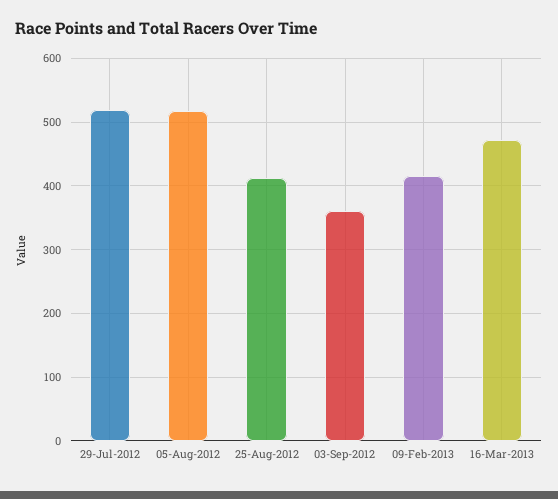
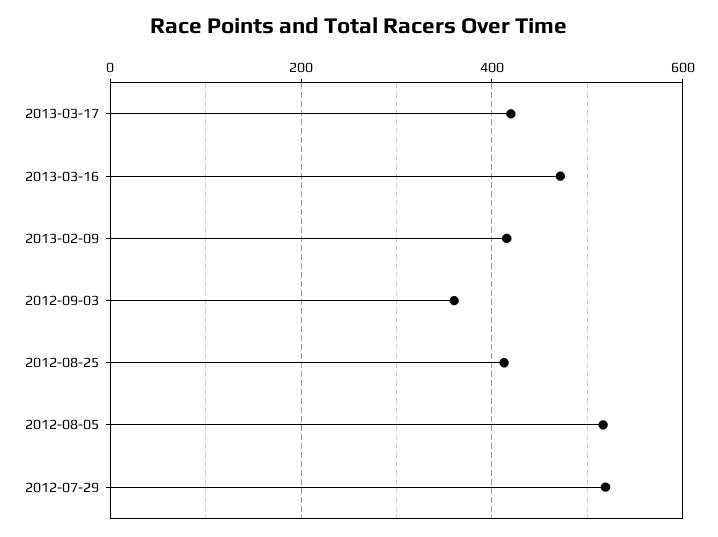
2013-03-17: none -> 420

